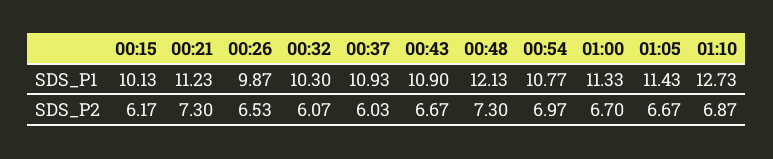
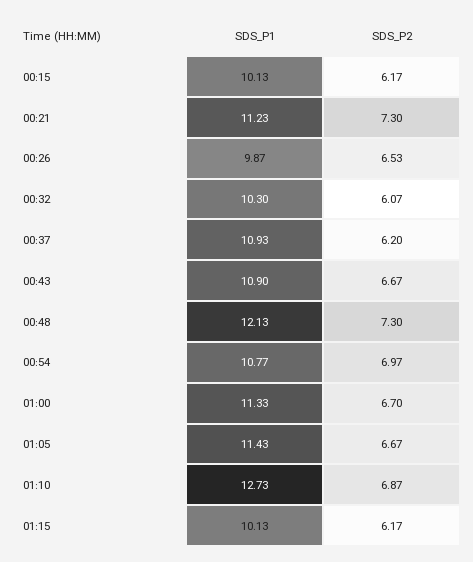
00:37, SDS_P2: 6.03 -> 6.2
01:15, SDS_P1: none -> 10.13
01:15, SDS_P2: none -> 6.17

